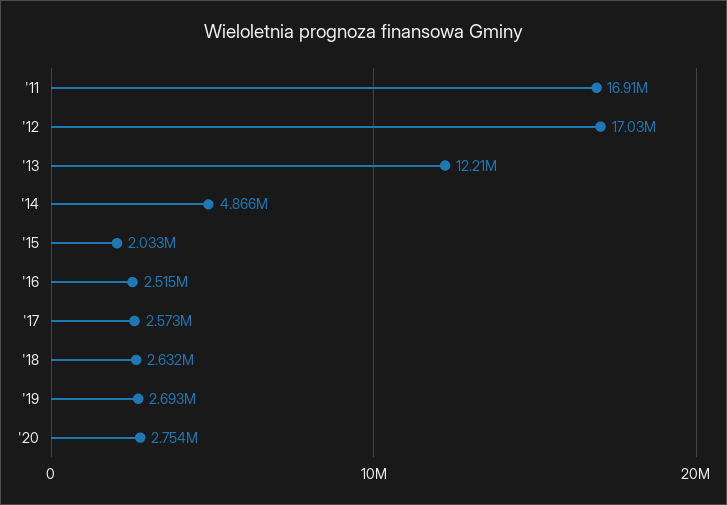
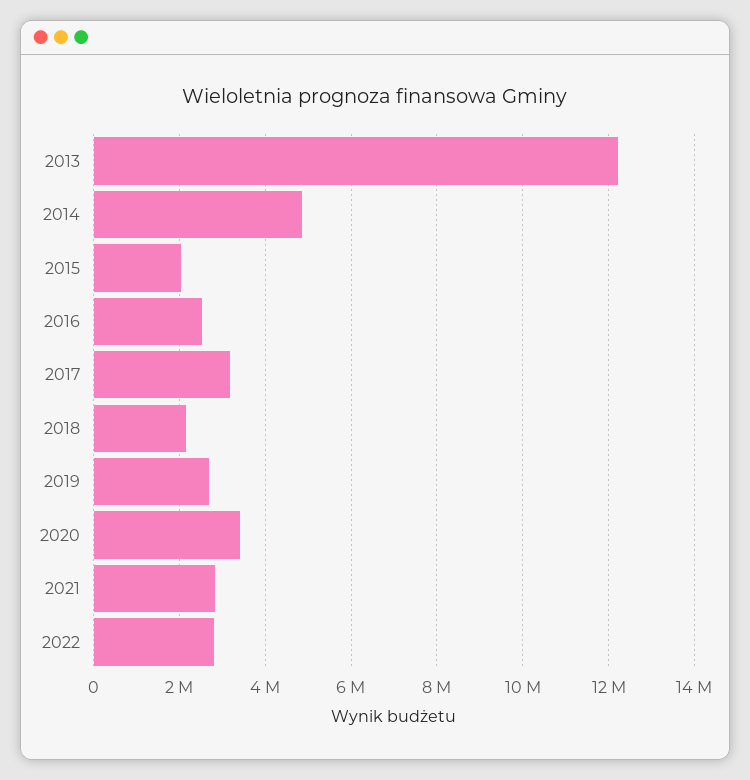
'11: 16910000 -> none
'12: 17030000 -> none
'17: 2573000 -> 3200000
'18: 2632000 -> 2200000
'20: 2754000 -> 3400000
2021: none -> 2800000
2022: none -> 2800000

